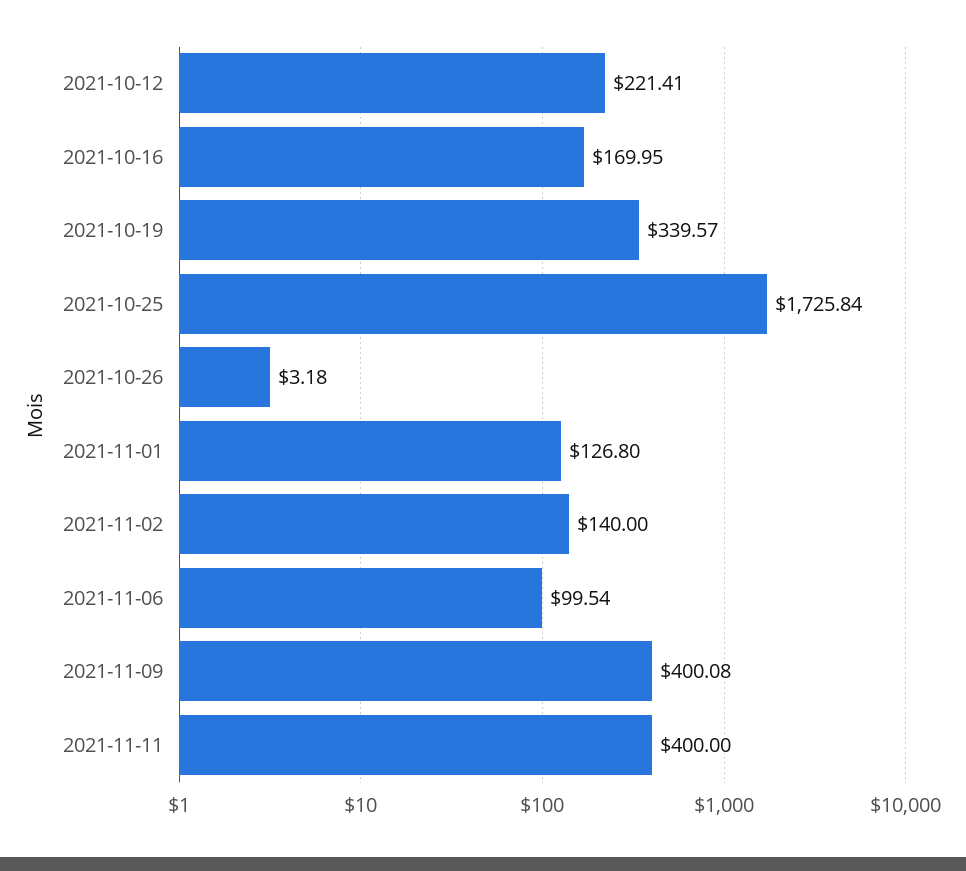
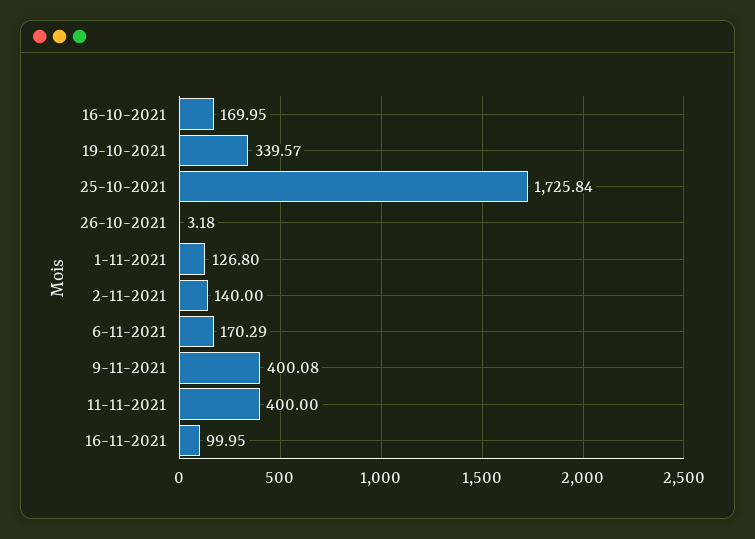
2021-10-12: 221.41 -> none
2021-11-06: 99.54 -> 170.29
16-11-2021: none -> 99.95

